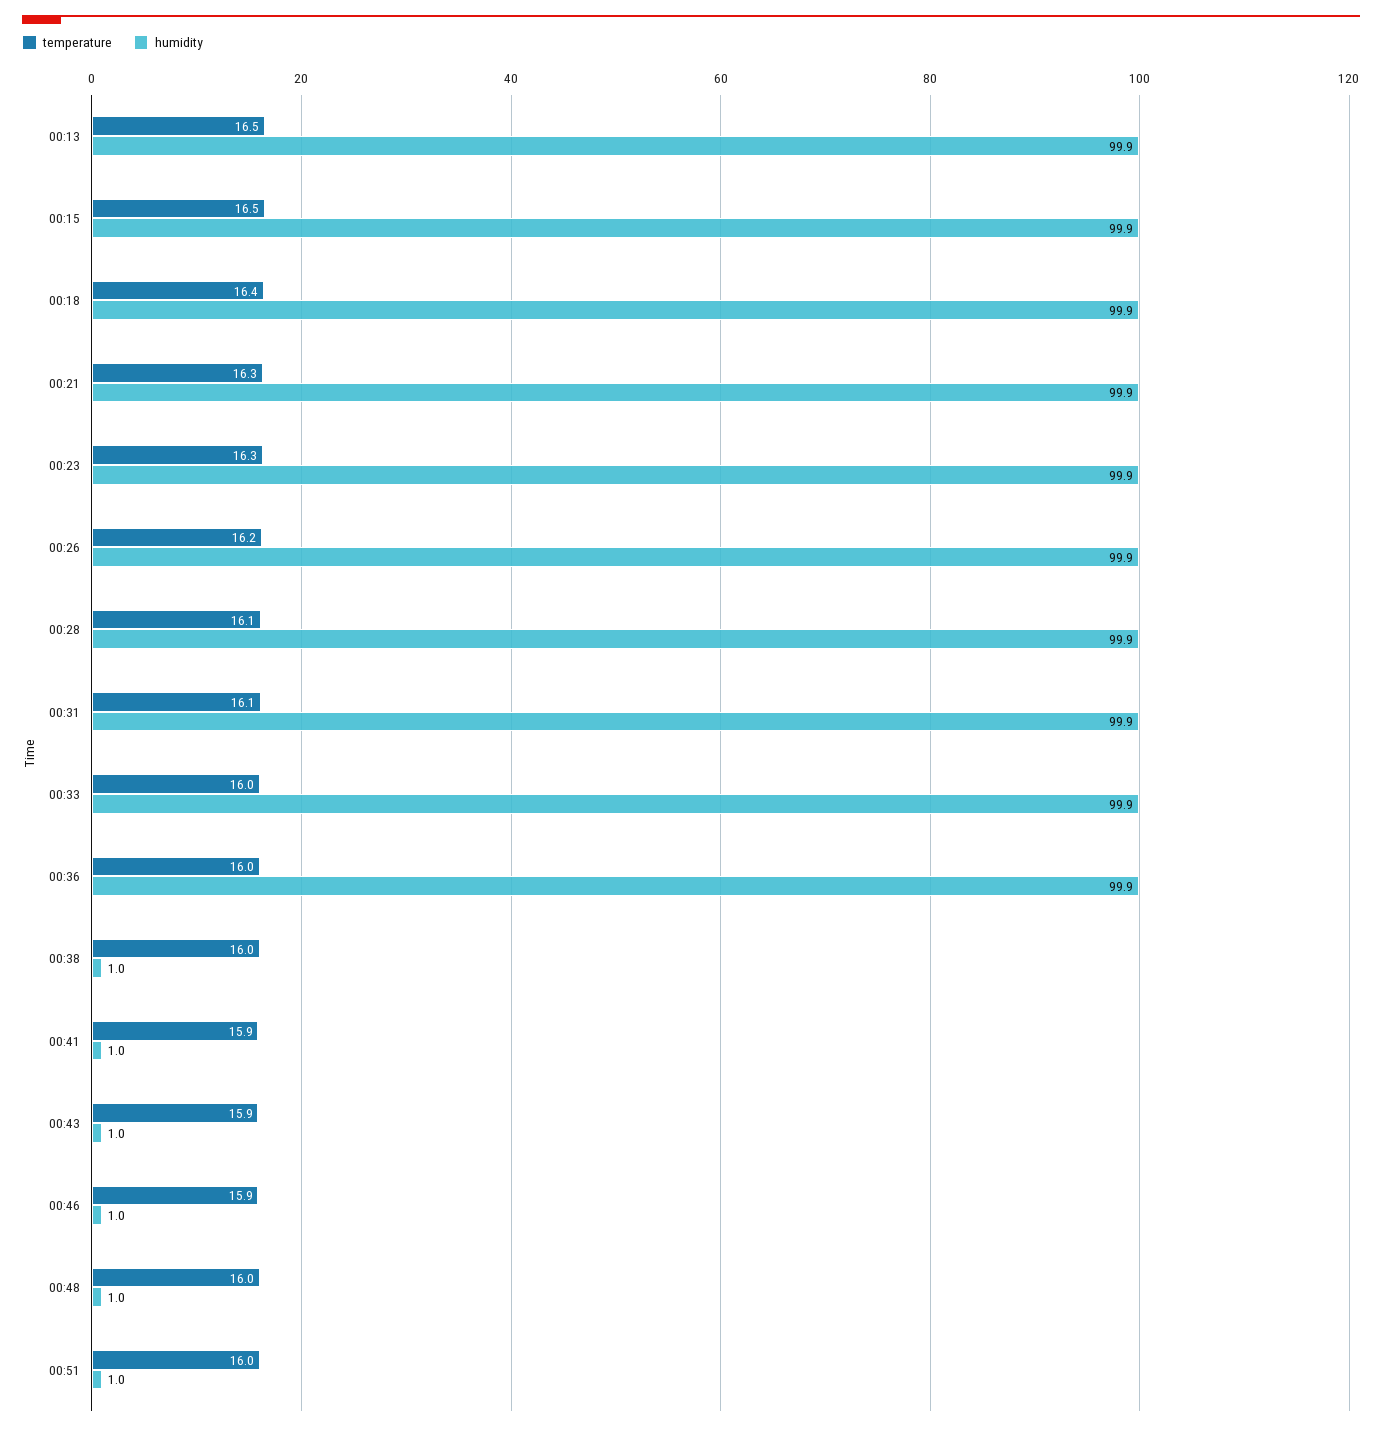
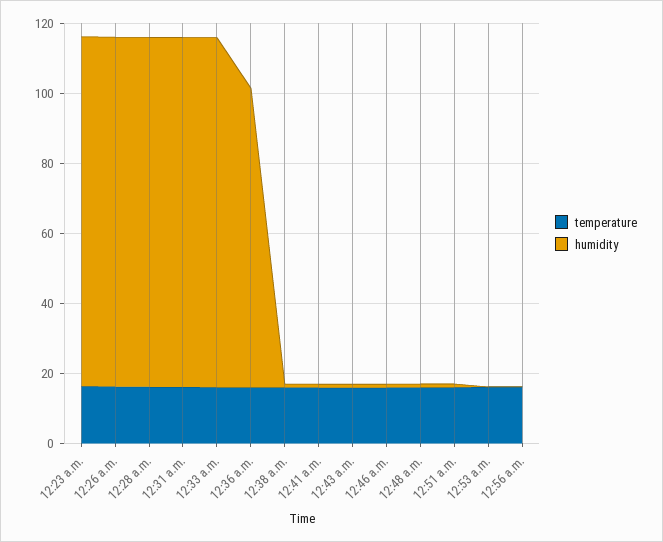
temperature, 00:13: 16.5 -> none
humidity, 00:13: 99.9 -> none
temperature, 00:15: 16.5 -> none
humidity, 00:15: 99.9 -> none
temperature, 00:18: 16.4 -> none
humidity, 00:18: 99.9 -> none
temperature, 00:21: 16.3 -> none
humidity, 00:21: 99.9 -> none
humidity, 00:36: 99.9 -> 85
temperature, 12:53 a.m.: none -> 15
humidity, 12:53 a.m.: none -> 0
temperature, 12:56 a.m.: none -> 15
humidity, 12:56 a.m.: none -> 0

